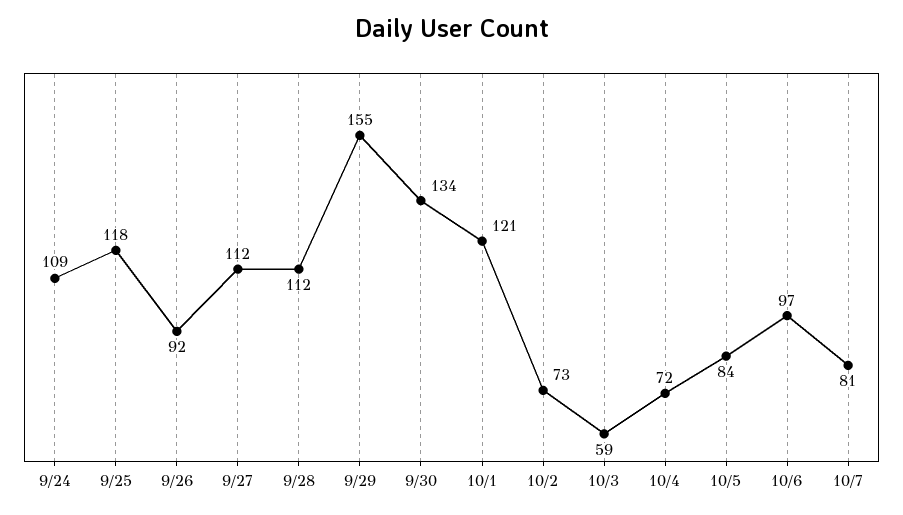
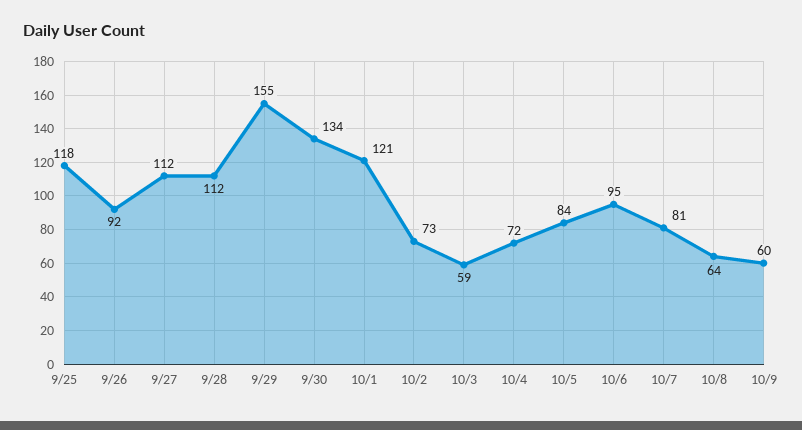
9/24: 109 -> none
10/6: 97 -> 95
10/8: none -> 64
10/9: none -> 60

